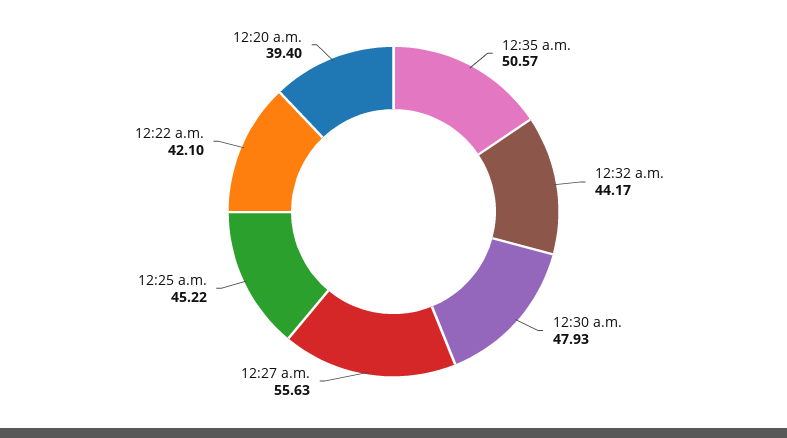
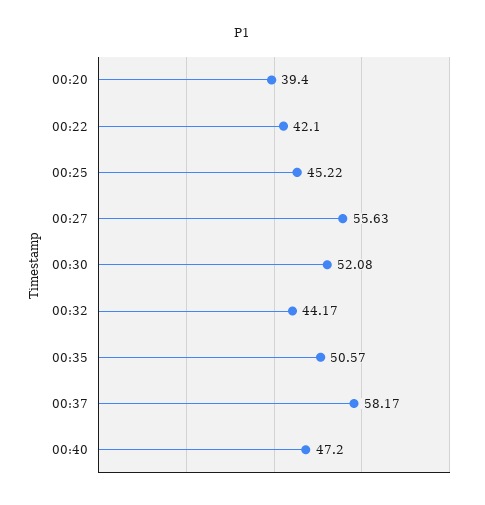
12:30 a.m.: 47.93 -> 52.08
00:37: none -> 58.17
00:40: none -> 47.2

